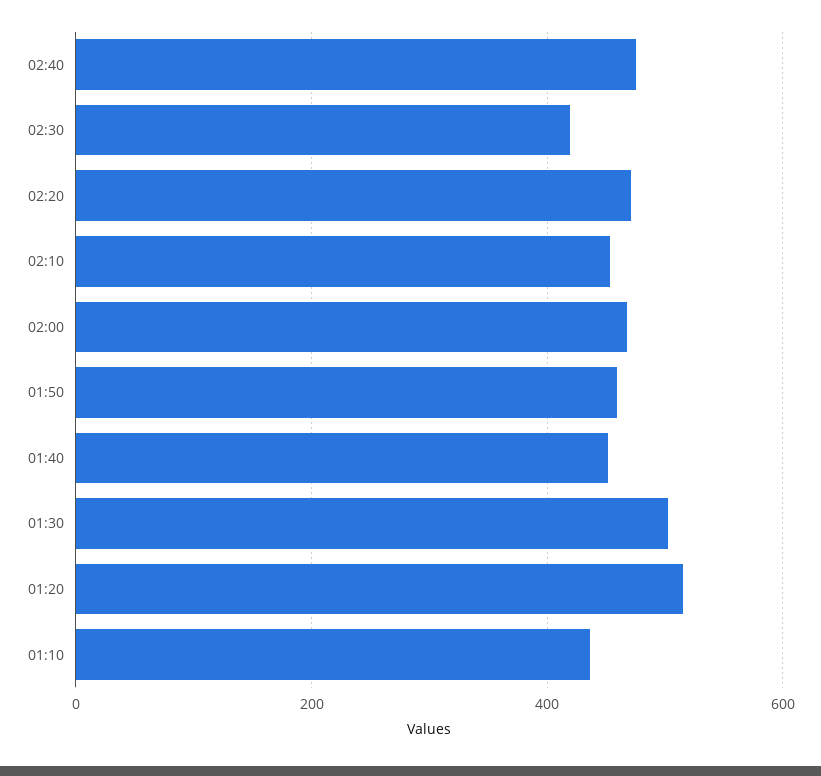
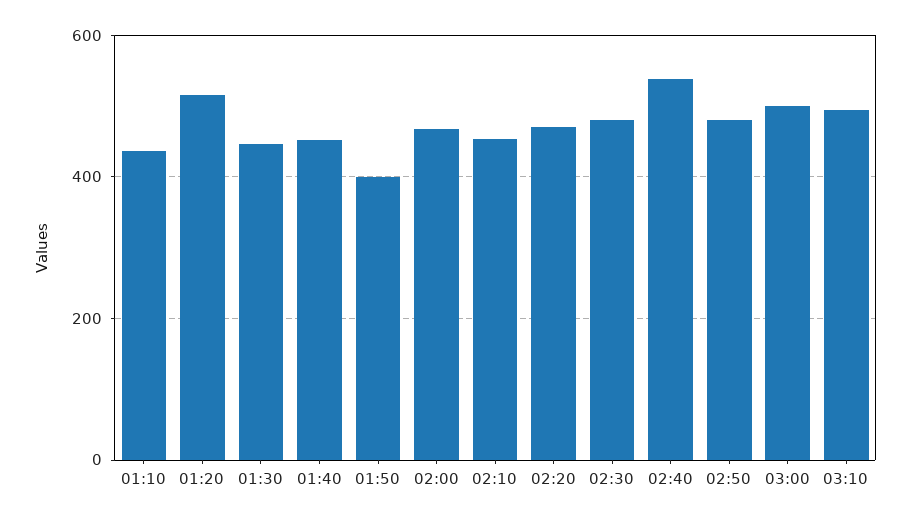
02:40: 480 -> 540
02:30: 420 -> 480
01:50: 460 -> 400
01:30: 500 -> 440
02:50: none -> 480
03:00: none -> 500
03:10: none -> 500

